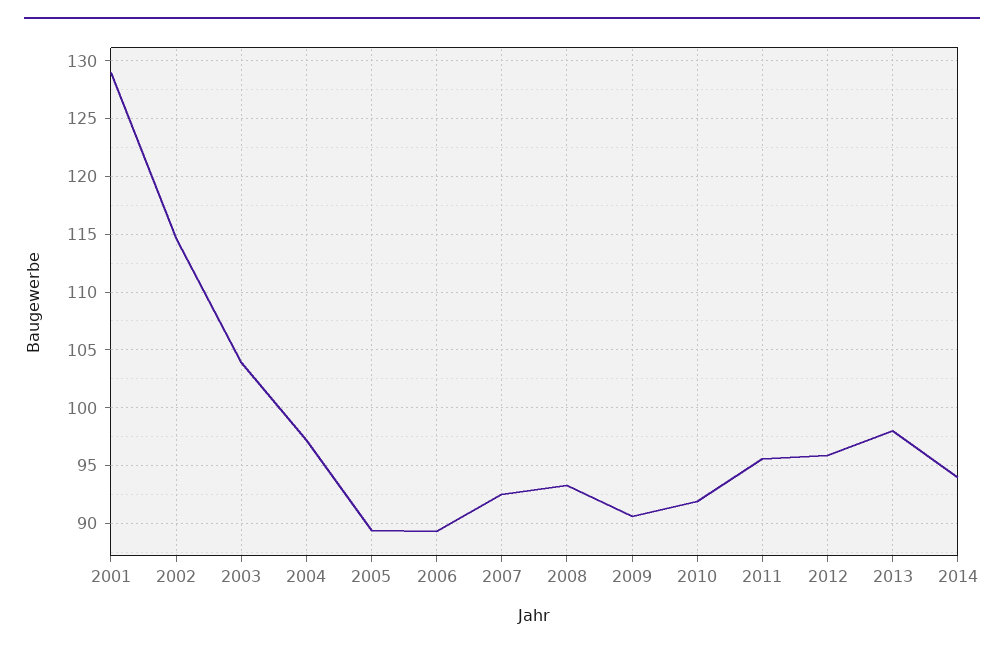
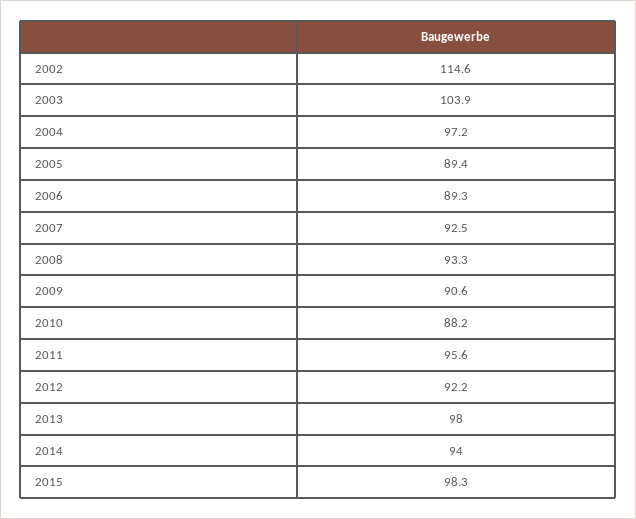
2001: 129 -> none
2010: 92 -> 88.2
2012: 96 -> 92.2
2015: none -> 98.3

